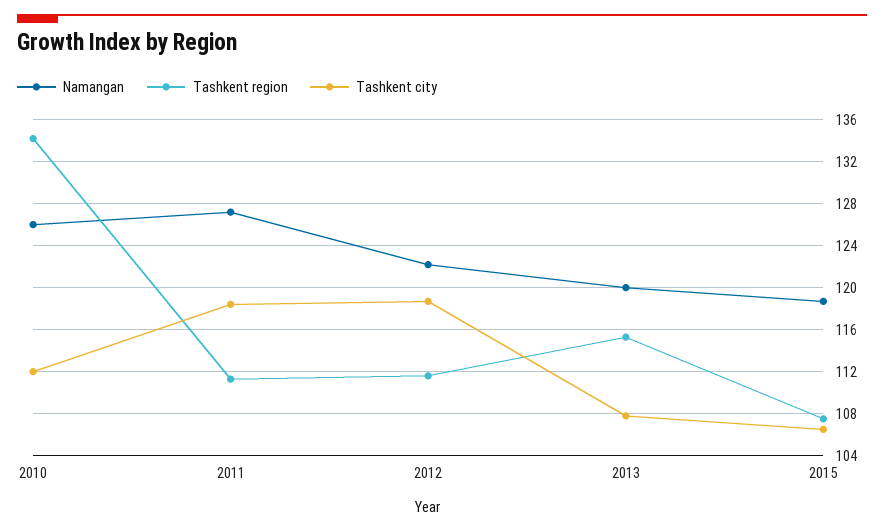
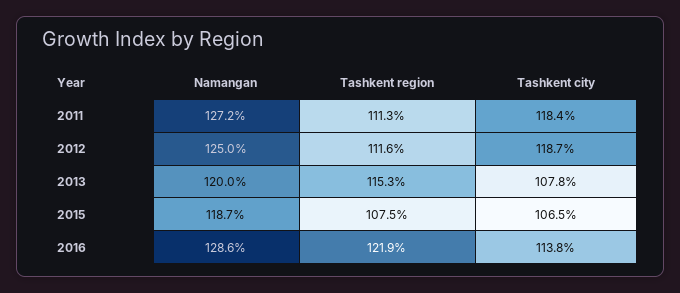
Namangan, 2010: 126 -> none
Tashkent region, 2010: 134 -> none
Tashkent city, 2010: 112 -> none
Namangan, 2012: 122 -> 125
Namangan, 2016: none -> 128.6
Tashkent region, 2016: none -> 121.9
Tashkent city, 2016: none -> 113.8

